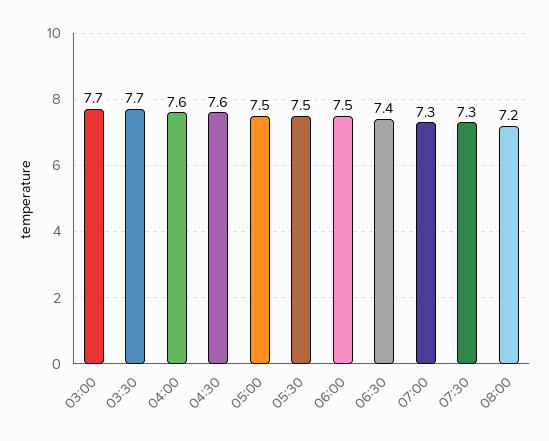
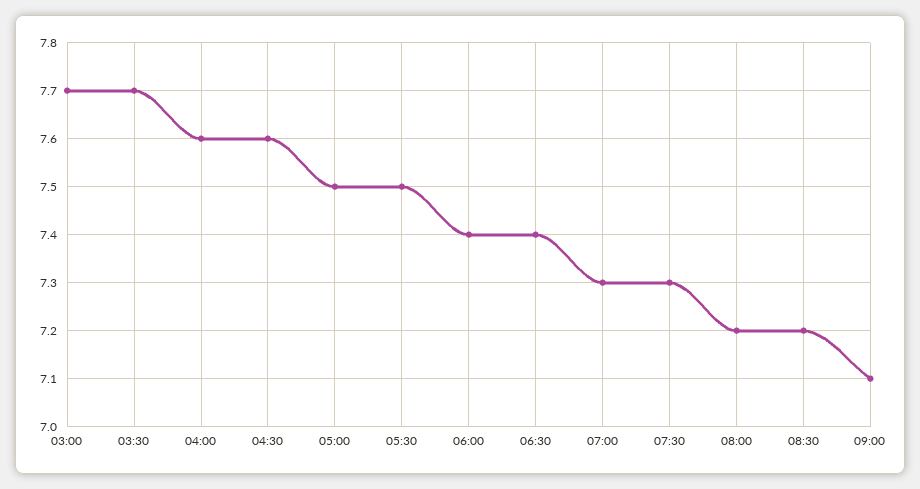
06:00: 7.5 -> 7.4
08:30: none -> 7.2
09:00: none -> 7.1

